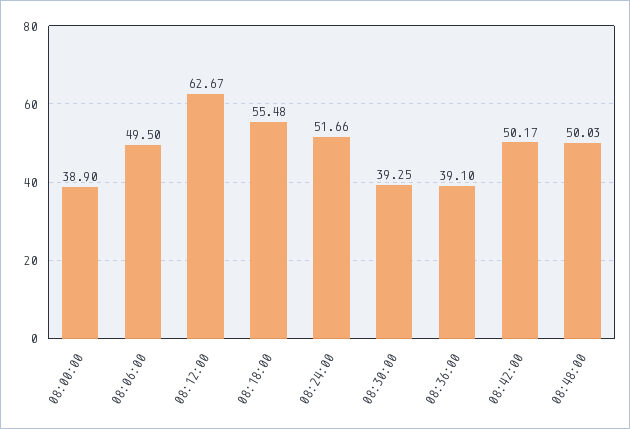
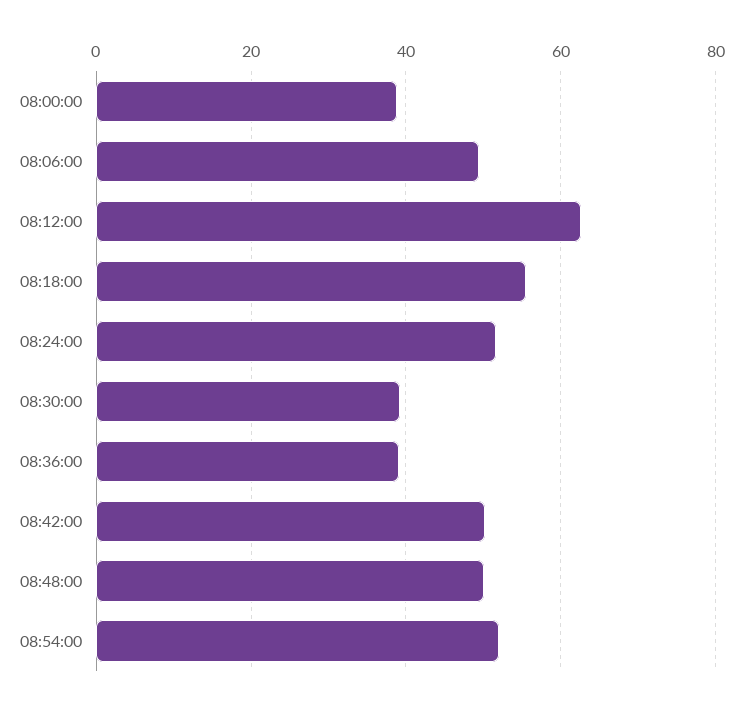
08:54:00: none -> 52

